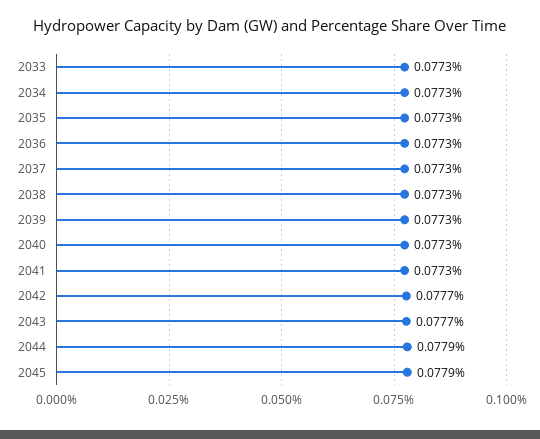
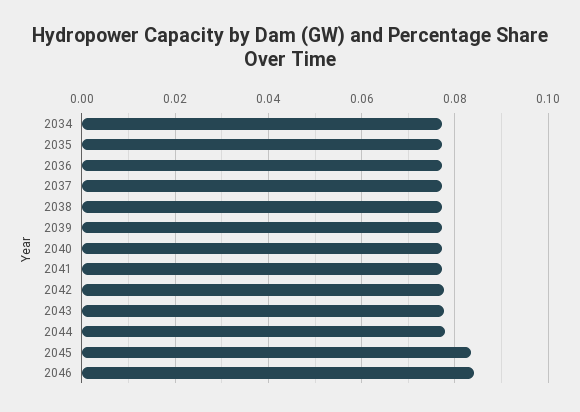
2033: 0.0773 -> none
2045: 0.0779 -> 0.084
2046: none -> 0.084

